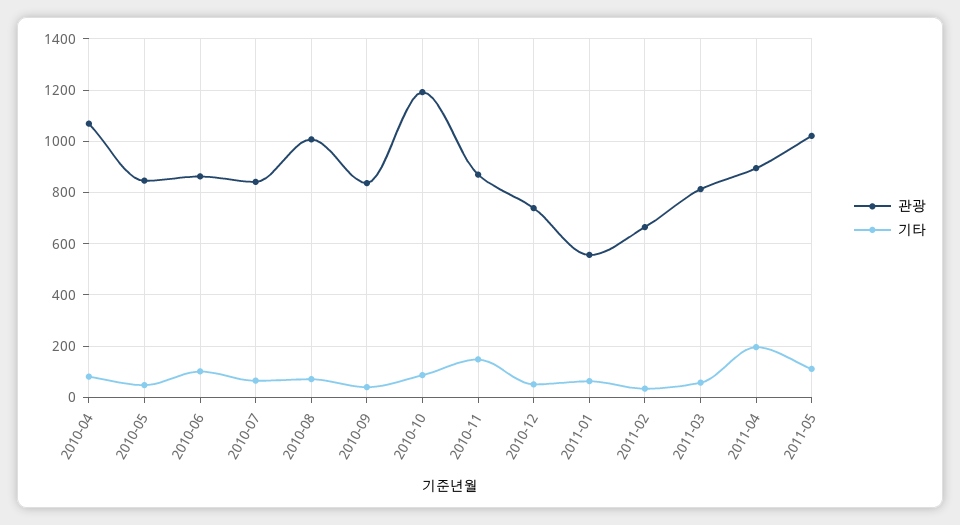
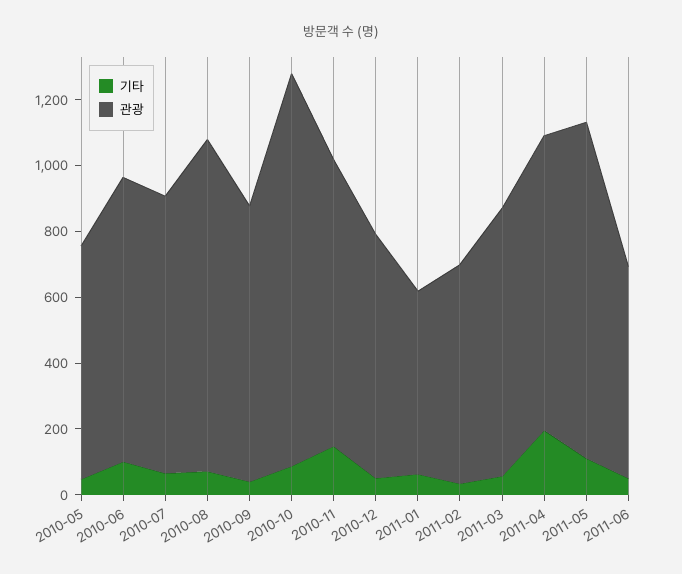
관광, 2010-04: 1075 -> none
기타, 2010-04: 75 -> none
관광, 2010-05: 850 -> 700
기타, 2011-06: none -> 50
관광, 2011-06: none -> 650

